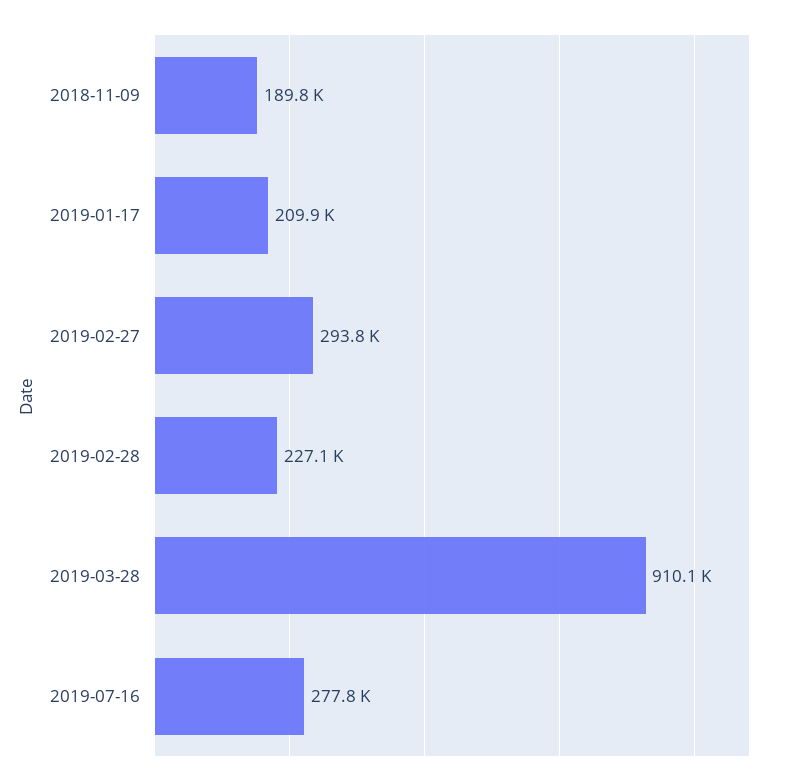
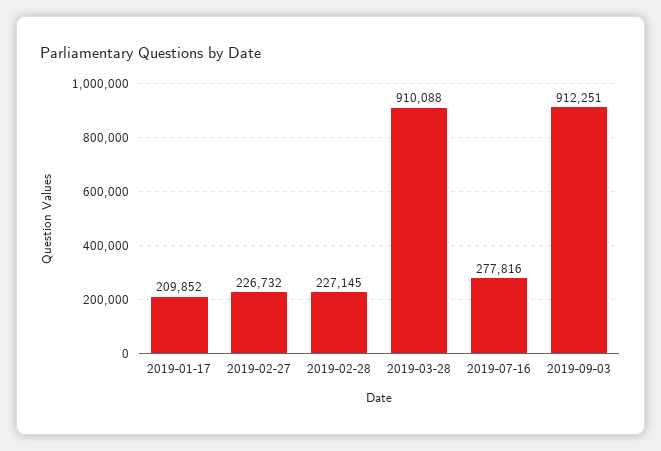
2018-11-09: 189800 -> none
2019-02-27: 293800 -> 226732
2019-09-03: none -> 912251

